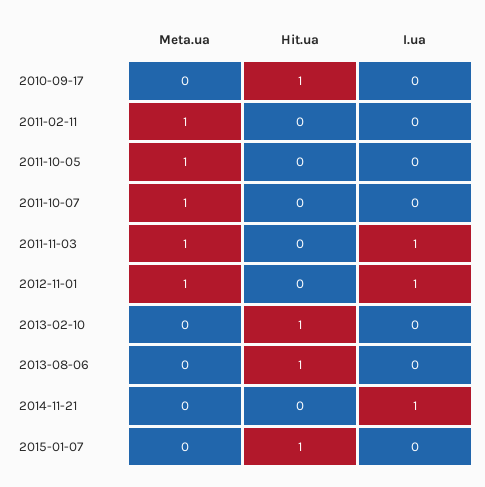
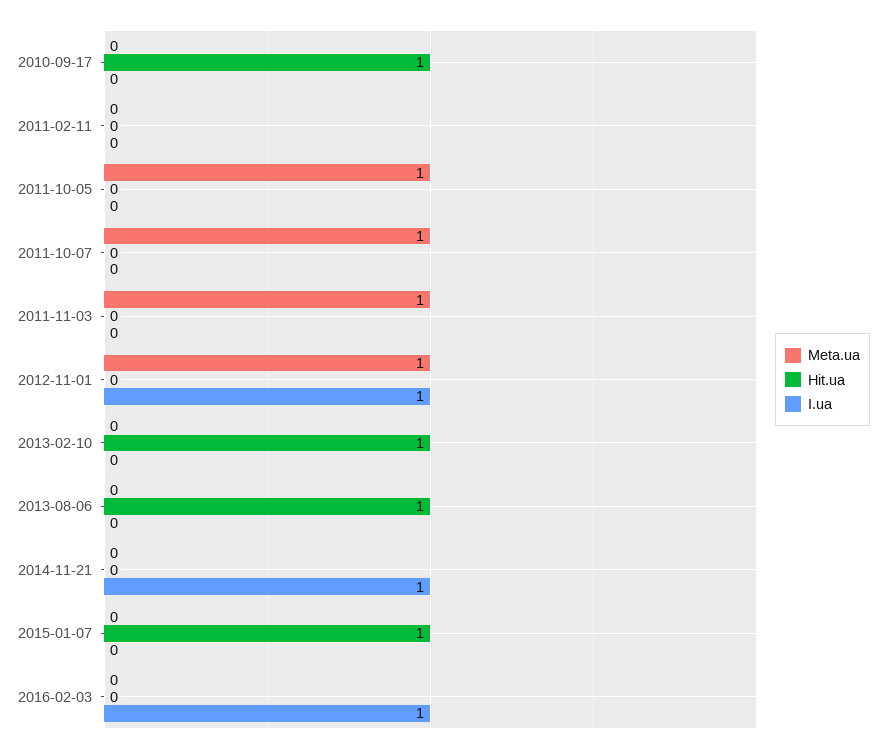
Meta.ua, 2011-02-11: 1 -> 0
I.ua, 2011-11-03: 1 -> 0
Meta.ua, 2016-02-03: none -> 0
Hit.ua, 2016-02-03: none -> 0
I.ua, 2016-02-03: none -> 1

